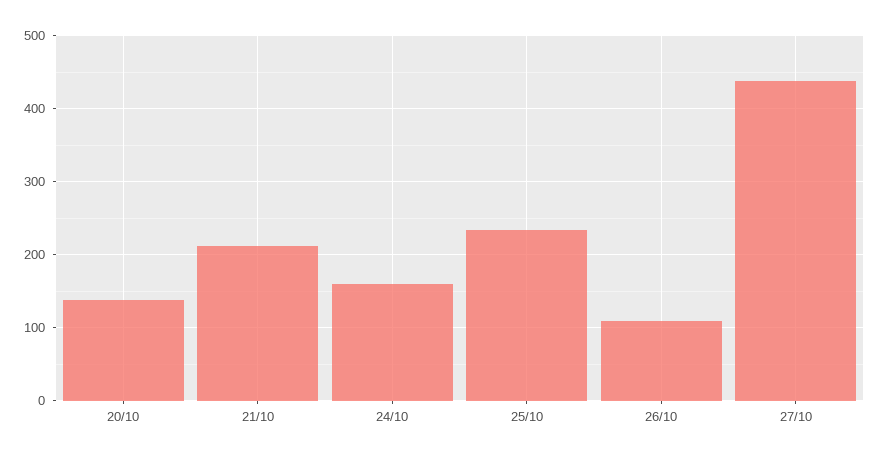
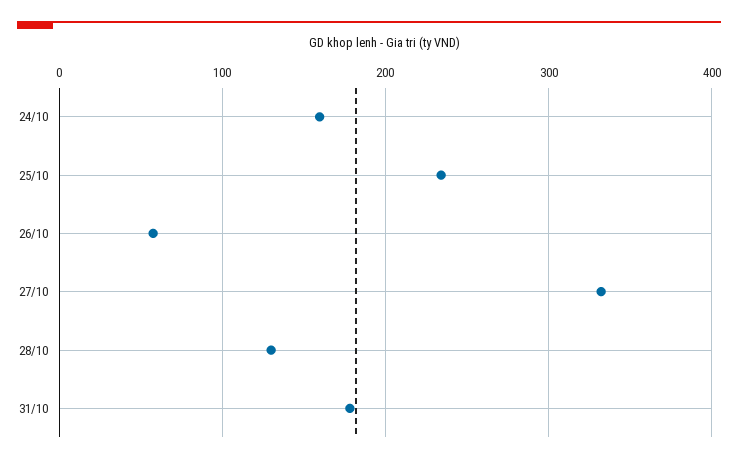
20/10: 140 -> none
21/10: 210 -> none
26/10: 110 -> 60
27/10: 440 -> 330
28/10: none -> 130
31/10: none -> 180

